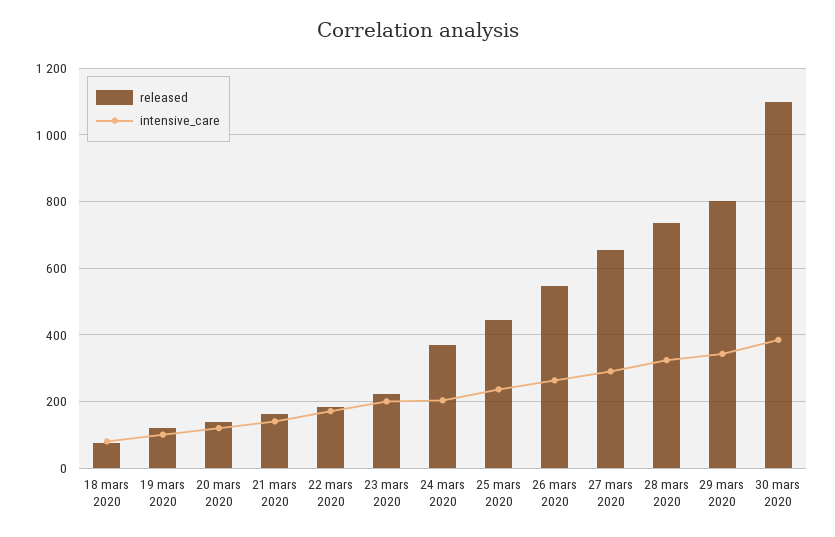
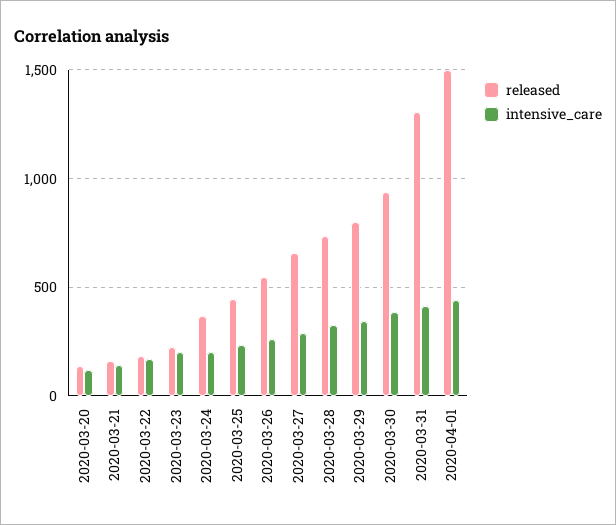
released, 18 mars 2020: 80 -> none
intensive_care, 18 mars 2020: 80 -> none
released, 19 mars 2020: 120 -> none
intensive_care, 19 mars 2020: 100 -> none
released, 30 mars 2020: 1100 -> 950
released, 2020-03-31: none -> 1300
intensive_care, 2020-03-31: none -> 400
released, 2020-04-01: none -> 1500
intensive_care, 2020-04-01: none -> 450

